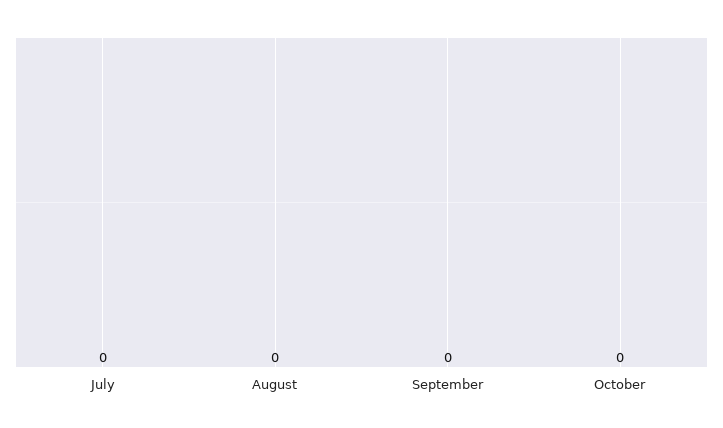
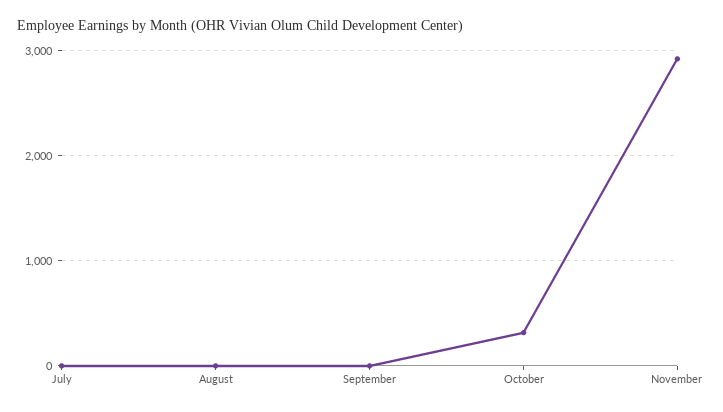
October: 0 -> 300
November: none -> 2900

